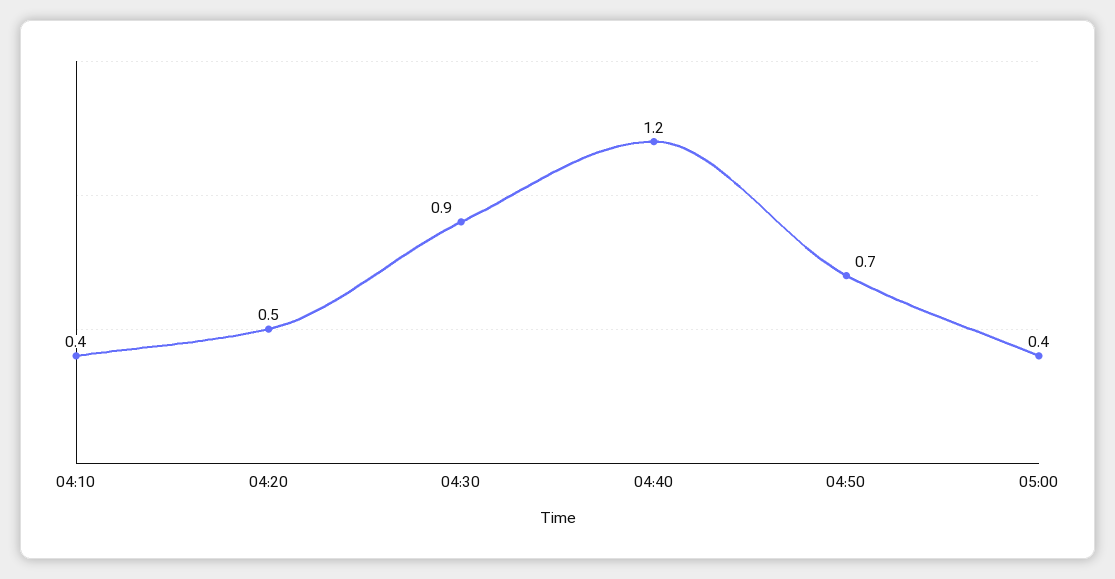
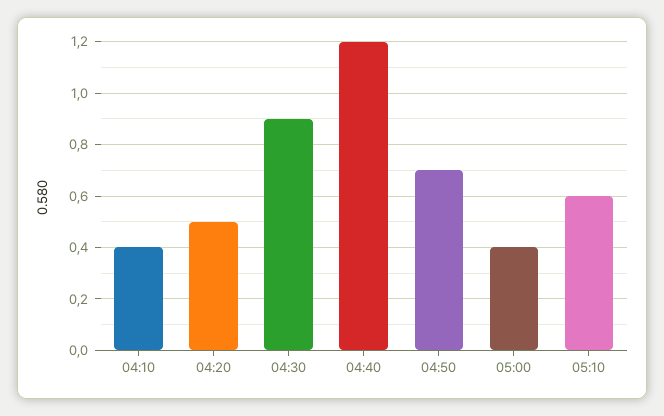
05:10: none -> 0.6

